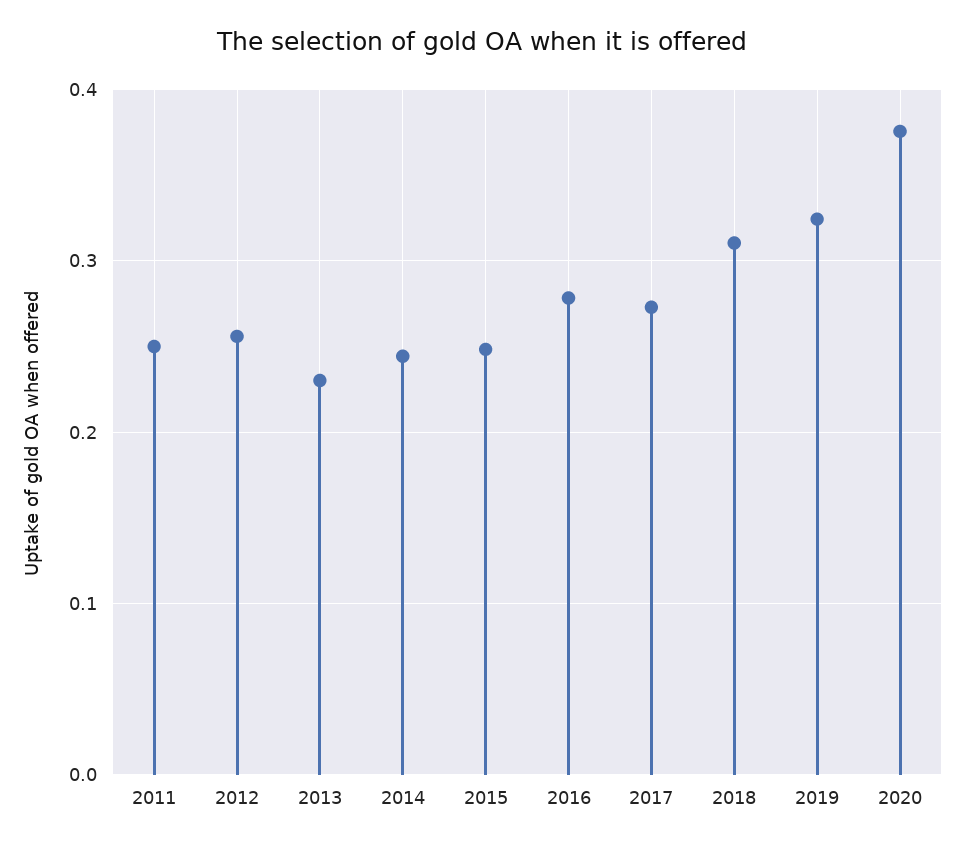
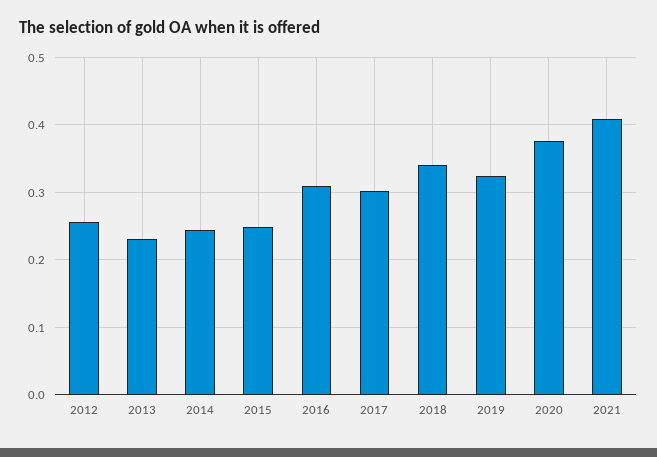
2011: 0.25 -> none
2016: 0.28 -> 0.31
2017: 0.27 -> 0.3
2018: 0.31 -> 0.34
2021: none -> 0.41

